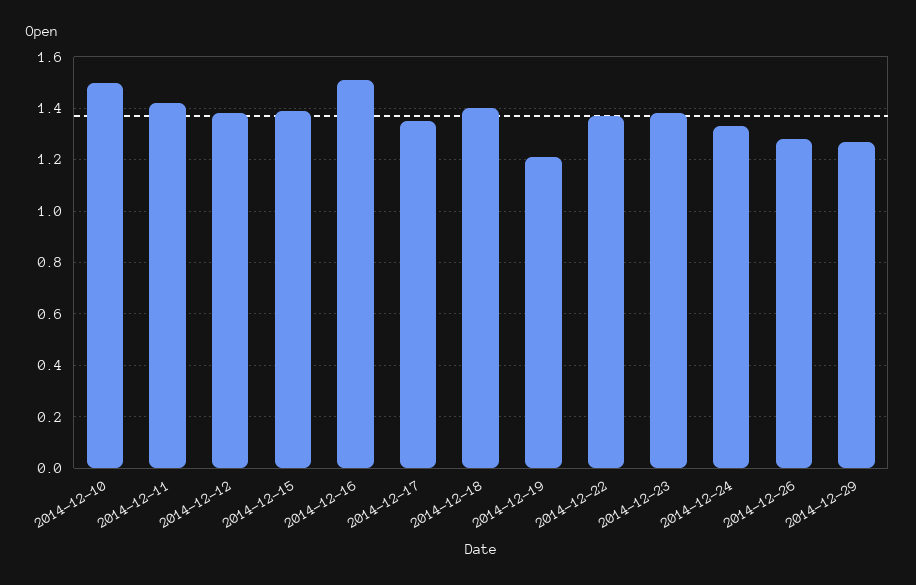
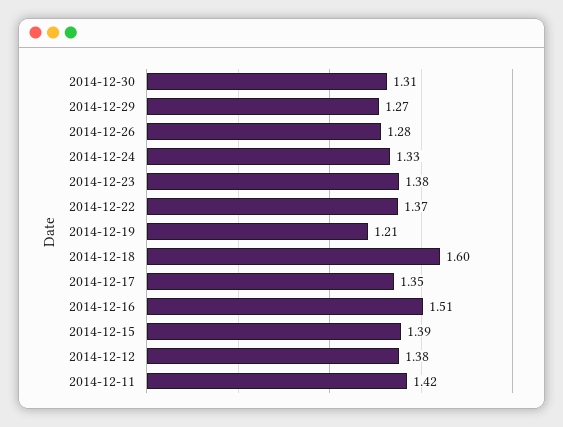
2014-12-10: 1.5 -> none
2014-12-18: 1.4 -> 1.6
2014-12-30: none -> 1.31

